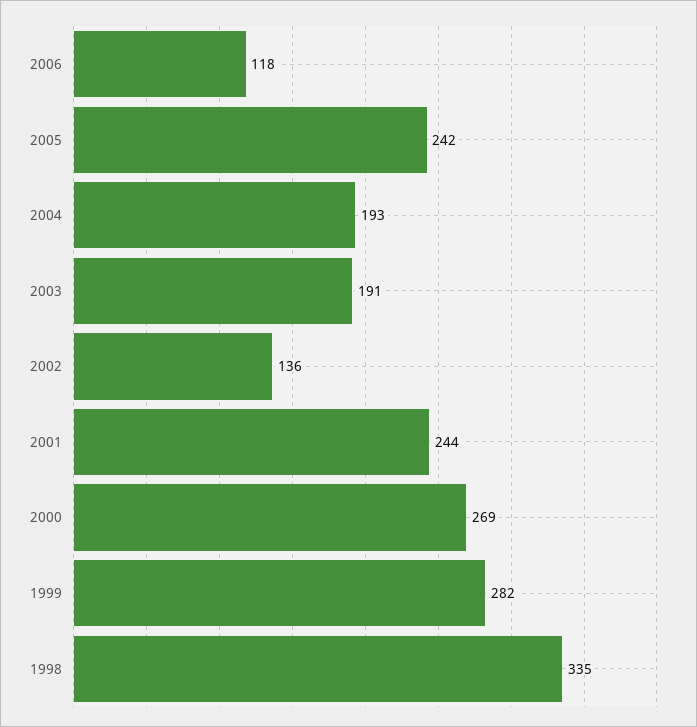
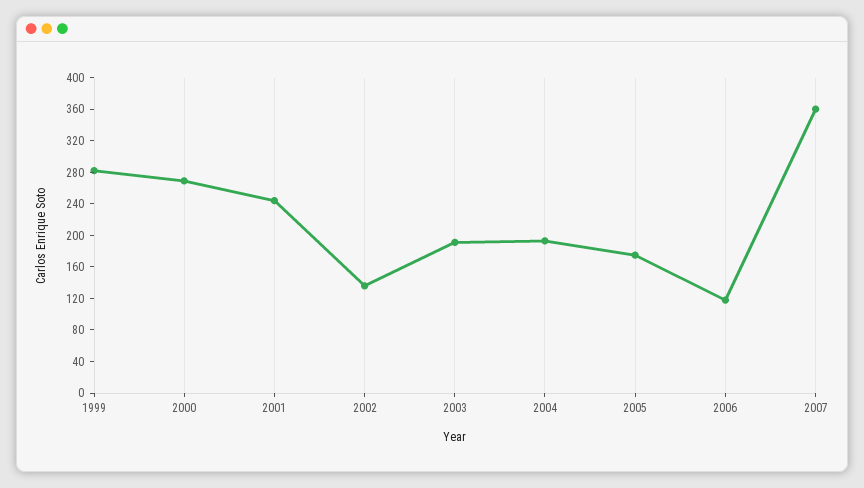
2005: 242 -> 180
1998: 335 -> none
2007: none -> 360

